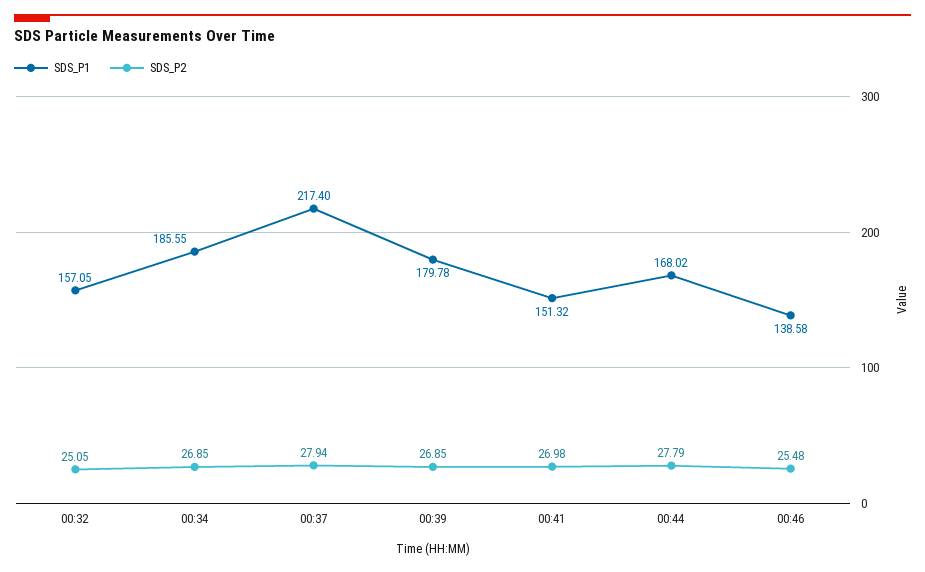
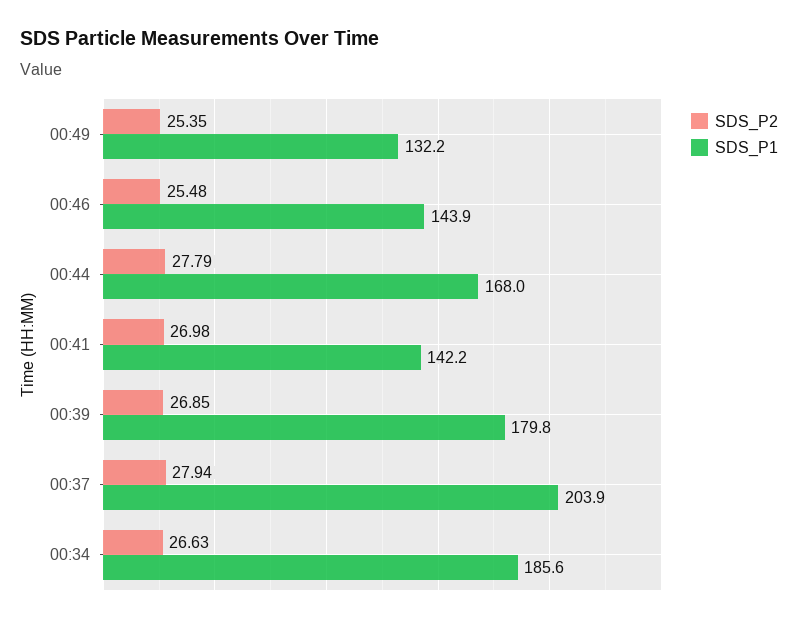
SDS_P1, 00:32: 157.05 -> none
SDS_P2, 00:32: 25.05 -> none
SDS_P2, 00:34: 26.85 -> 26.63
SDS_P1, 00:37: 217.4 -> 203.9
SDS_P1, 00:41: 151.32 -> 142.2
SDS_P1, 00:46: 138.58 -> 143.9
SDS_P2, 00:49: none -> 25.35
SDS_P1, 00:49: none -> 132.2

